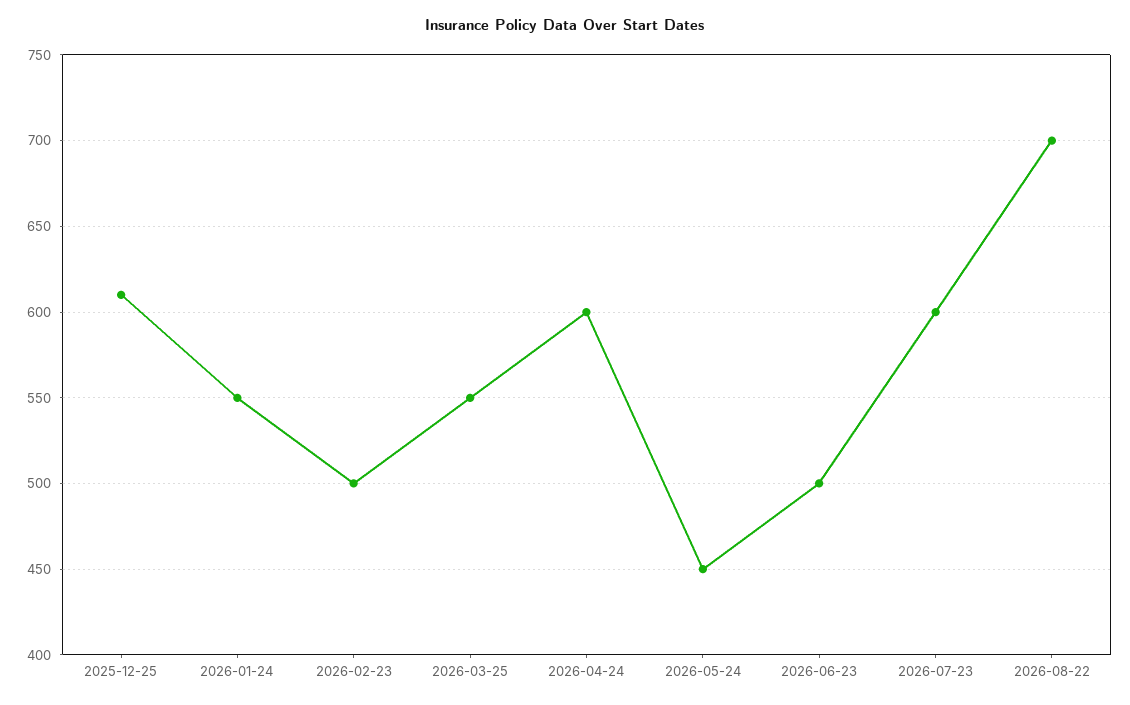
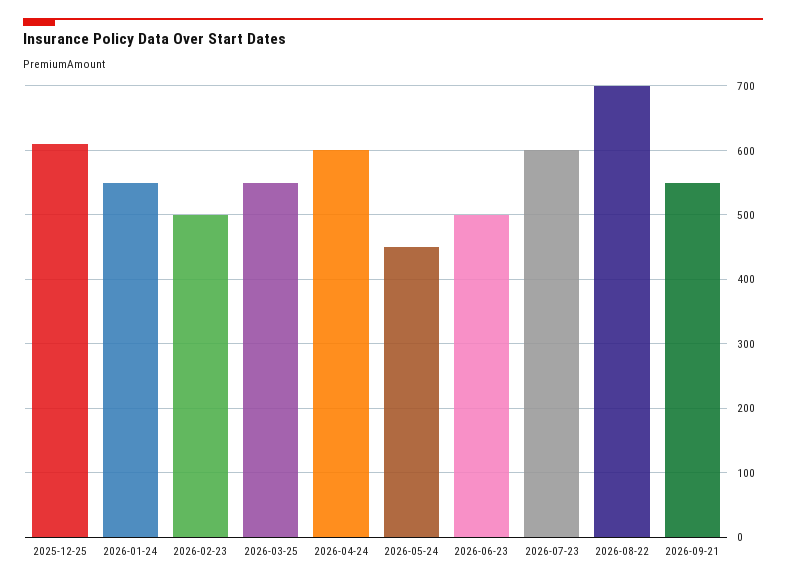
2026-09-21: none -> 550

